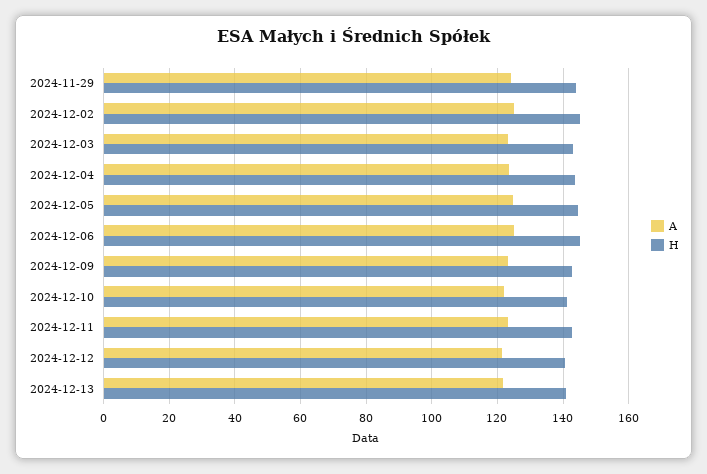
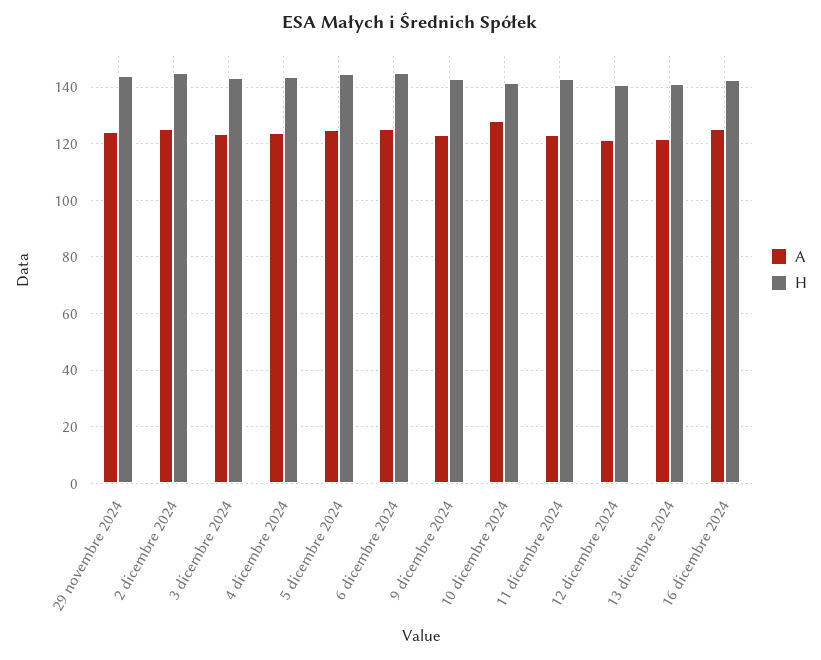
A, 2024-12-10: 122 -> 127.5
A, 16 dicembre 2024: none -> 125
H, 16 dicembre 2024: none -> 142.5

